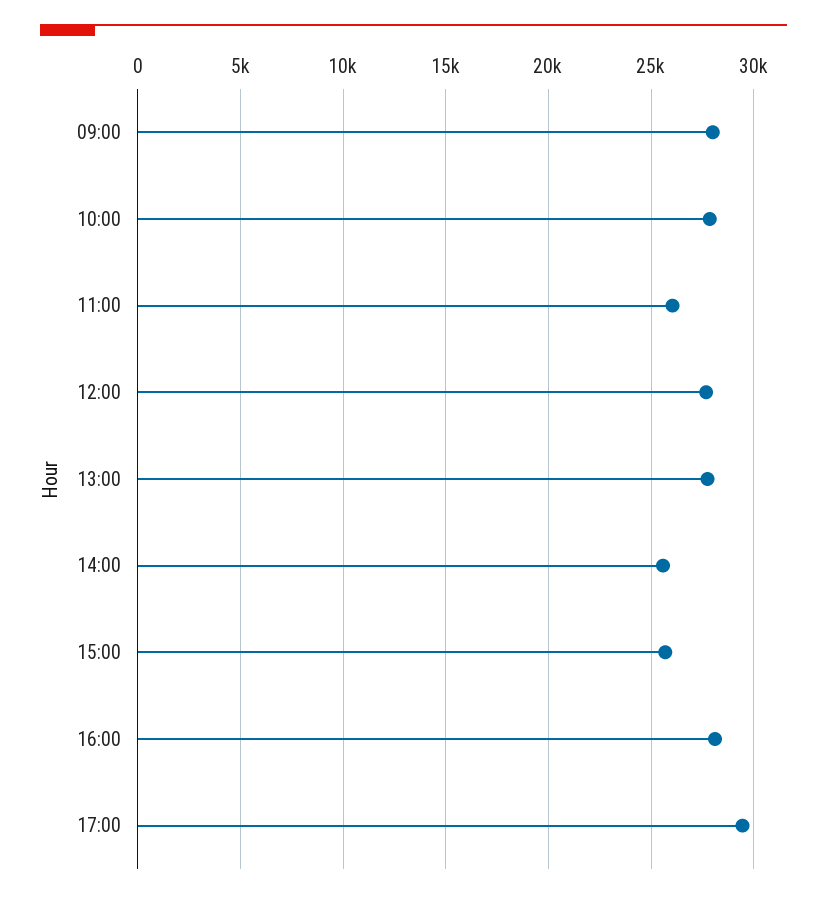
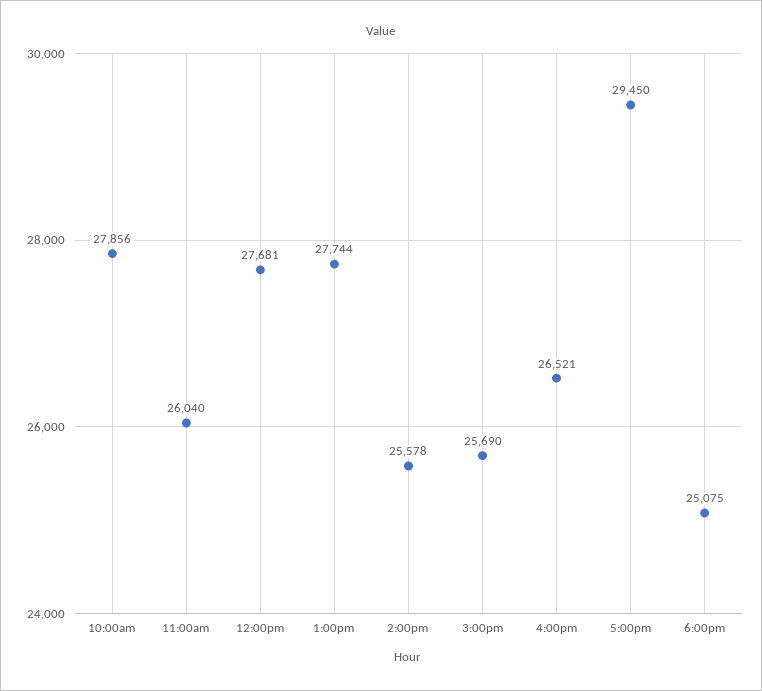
09:00: 28000 -> none
16:00: 28000 -> 26521
6:00pm: none -> 25075

